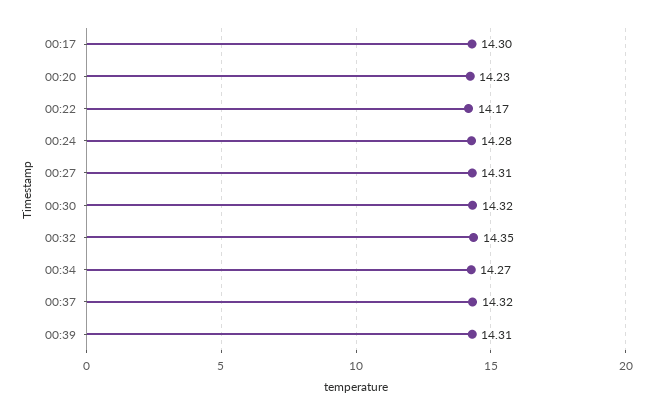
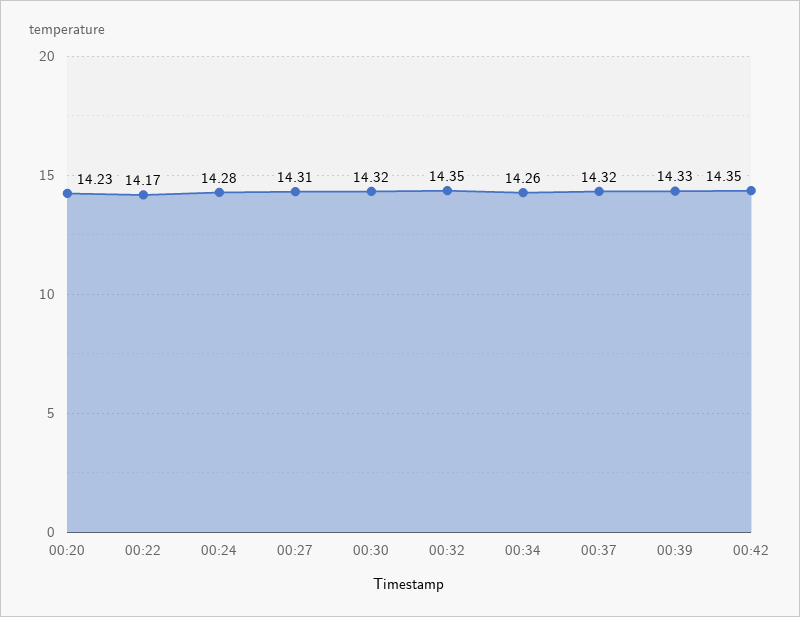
00:17: 14.3 -> none
00:34: 14.27 -> 14.26
00:39: 14.31 -> 14.33
00:42: none -> 14.35

